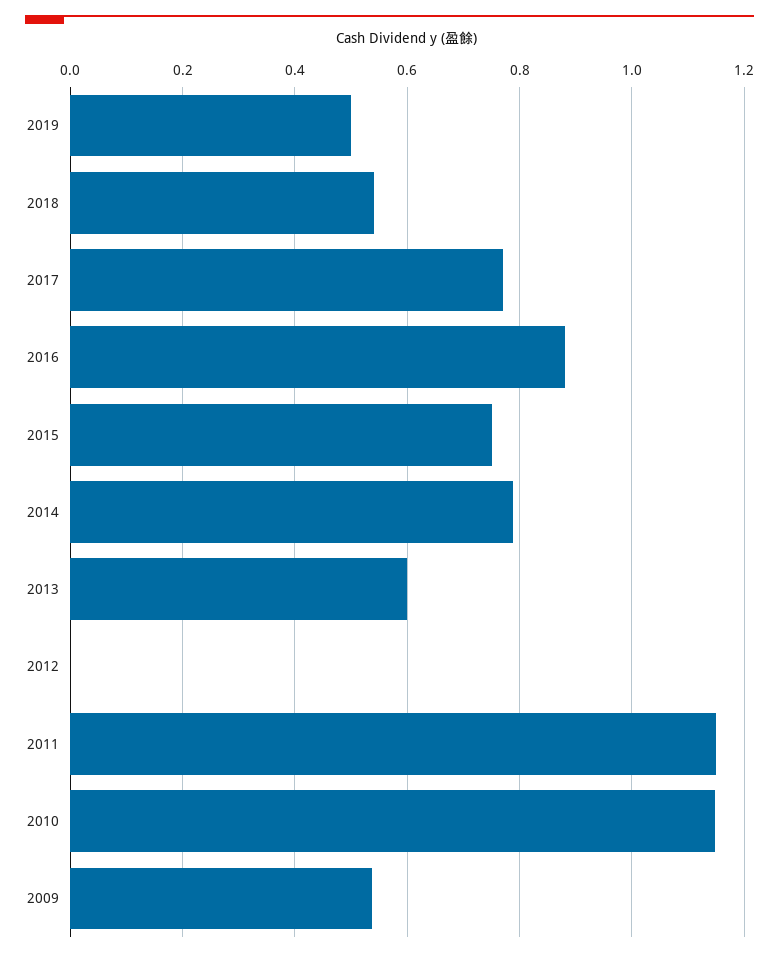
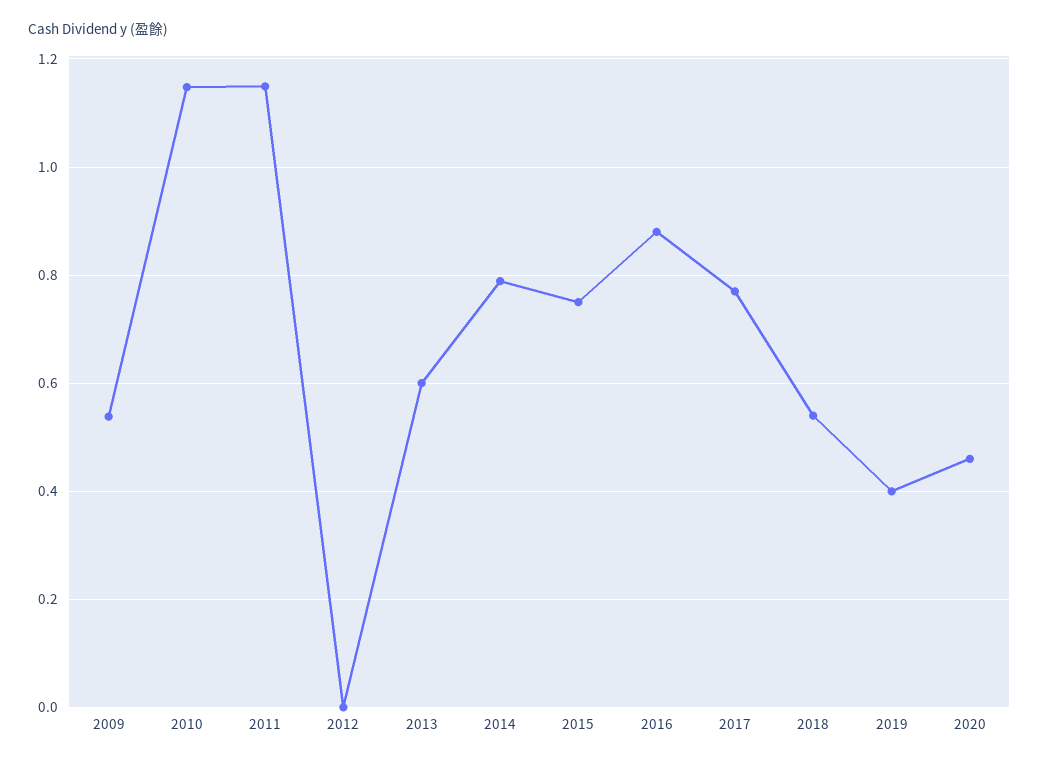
2019: 0.5 -> 0.4
2020: none -> 0.46

